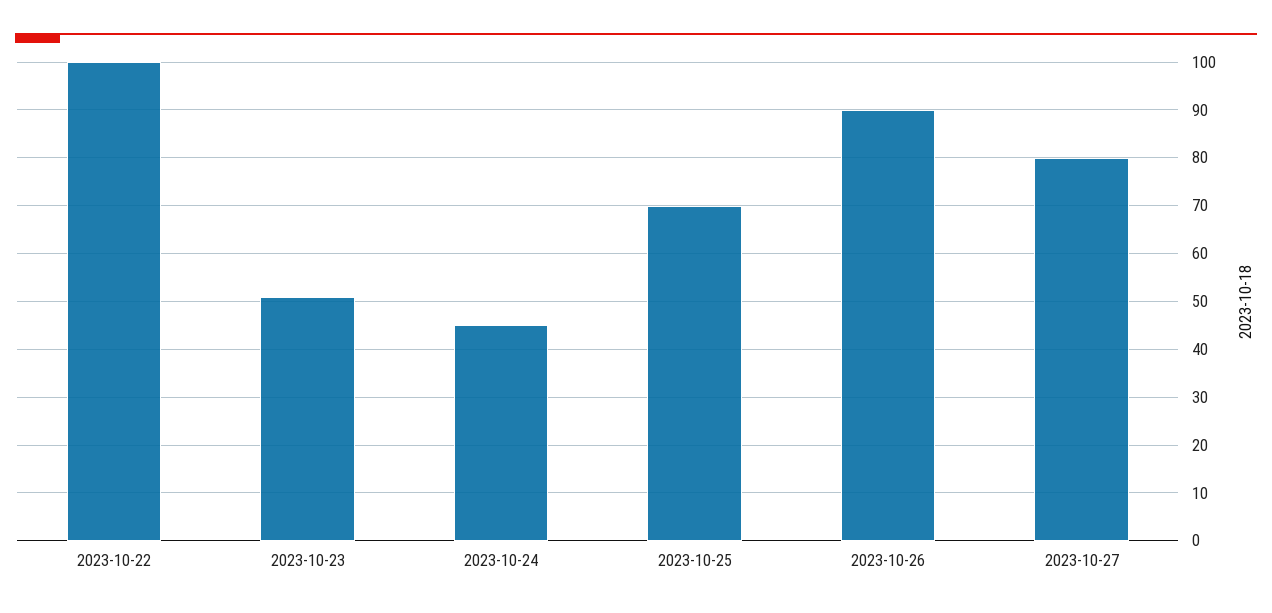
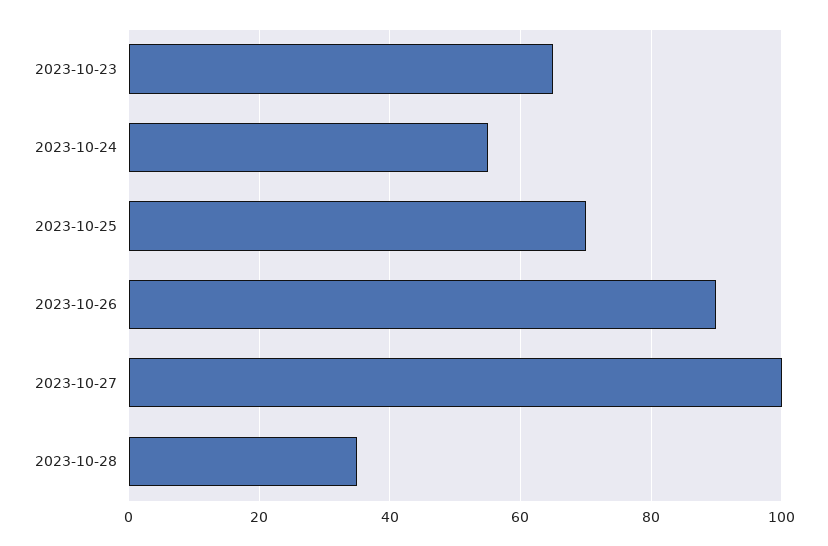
2023-10-22: 100 -> none
2023-10-23: 50 -> 65
2023-10-24: 45 -> 55
2023-10-27: 80 -> 100
2023-10-28: none -> 35

